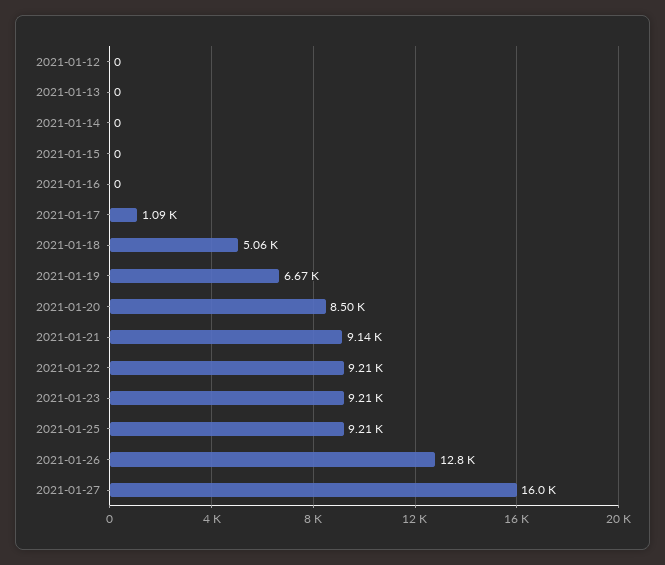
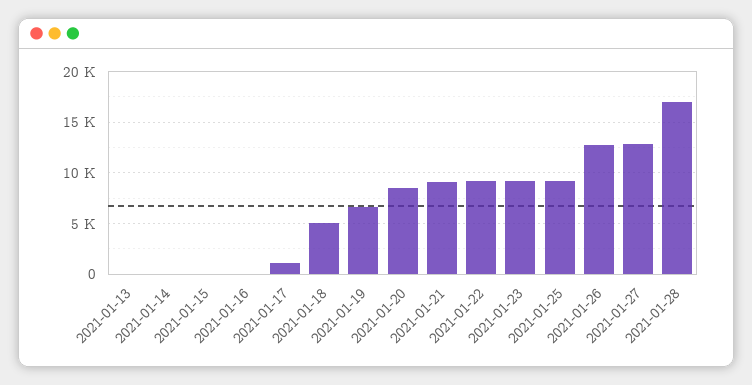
2021-01-12: 0 -> none
2021-01-27: 16000 -> 13000
2021-01-28: none -> 17000

